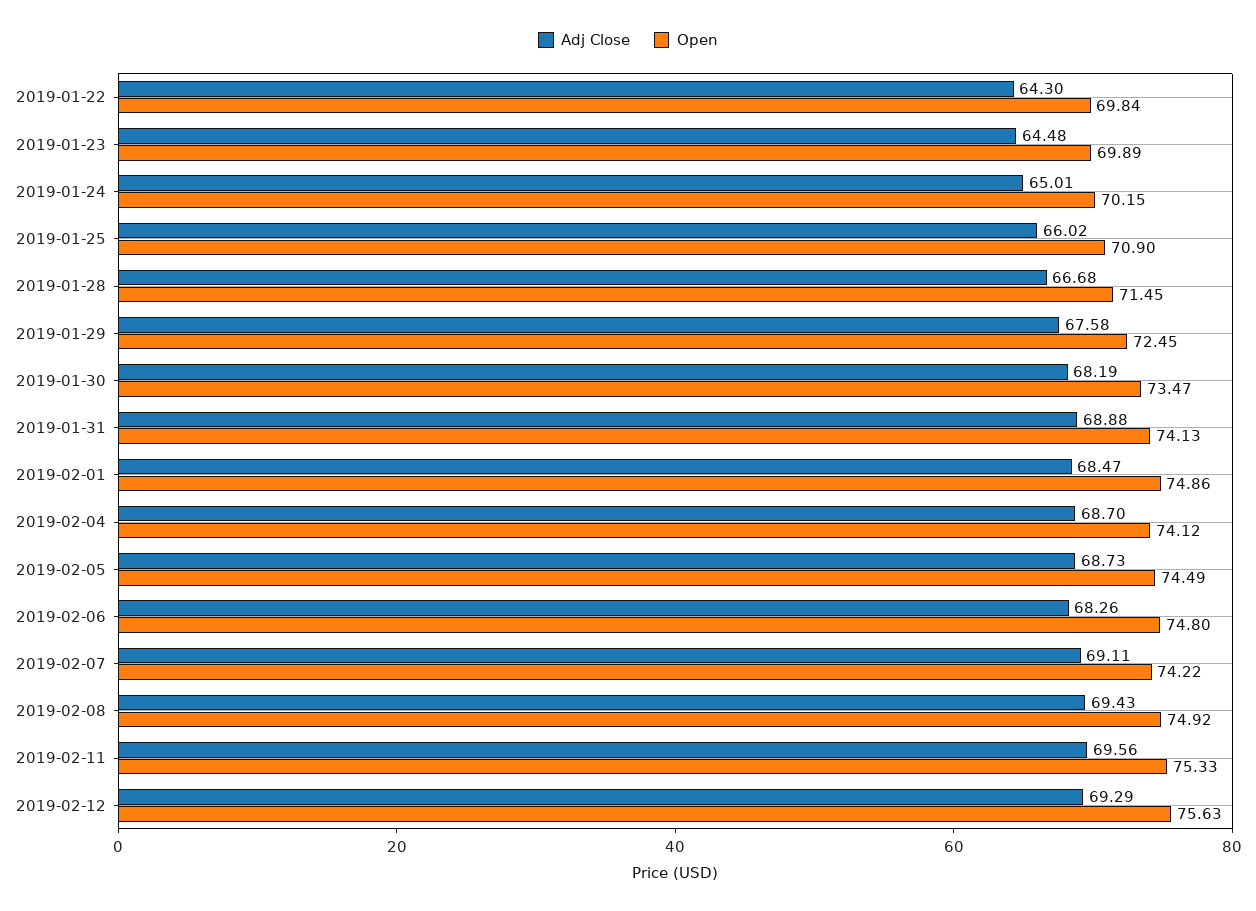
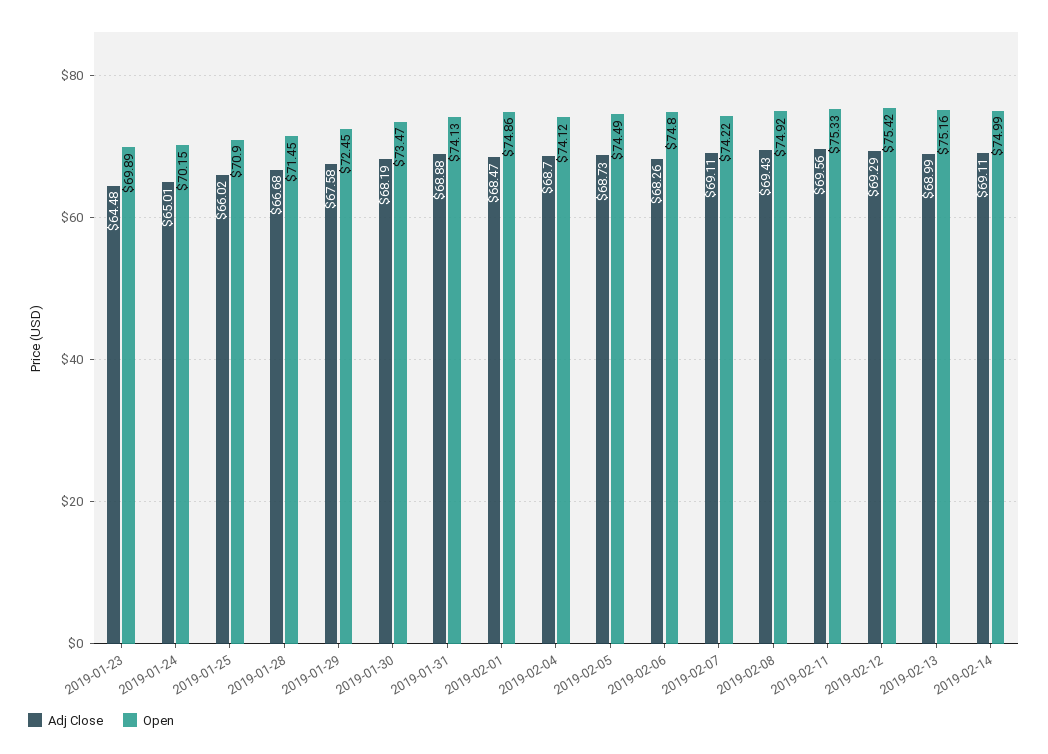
Adj Close, 2019-01-22: 64.3 -> none
Open, 2019-01-22: 69.84 -> none
Open, 2019-02-12: 75.63 -> 75.42
Adj Close, 2019-02-13: none -> 68.99
Open, 2019-02-13: none -> 75.16
Adj Close, 2019-02-14: none -> 69.11
Open, 2019-02-14: none -> 74.99

